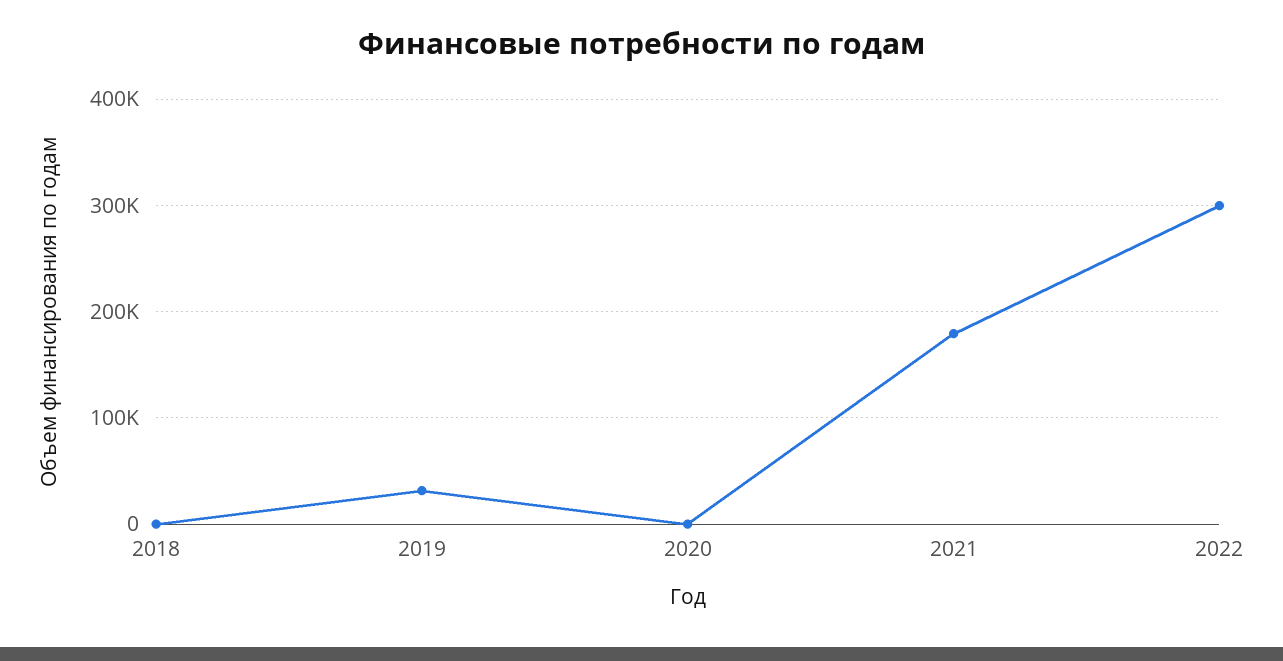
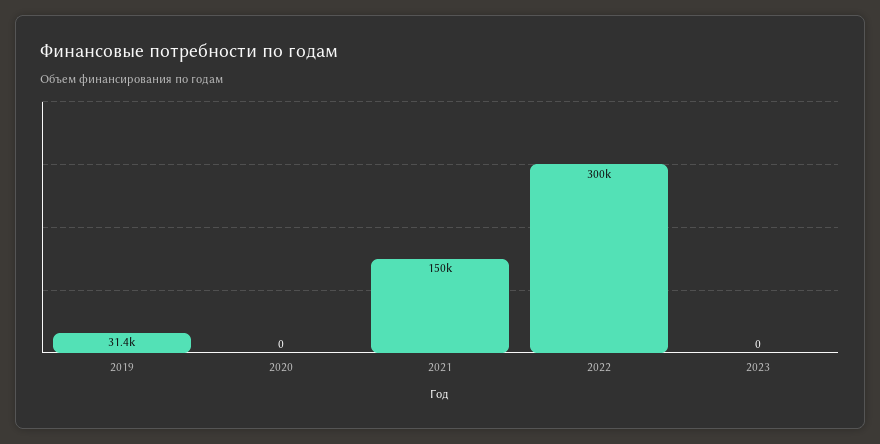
2018: 0 -> none
2021: 180000 -> 150000
2023: none -> 0

